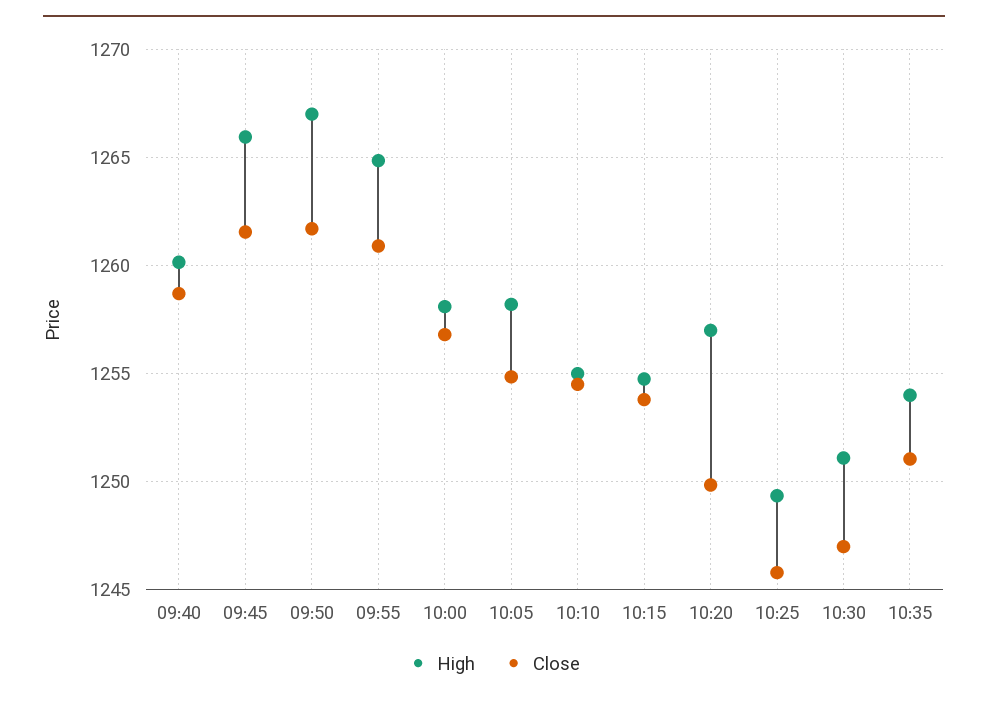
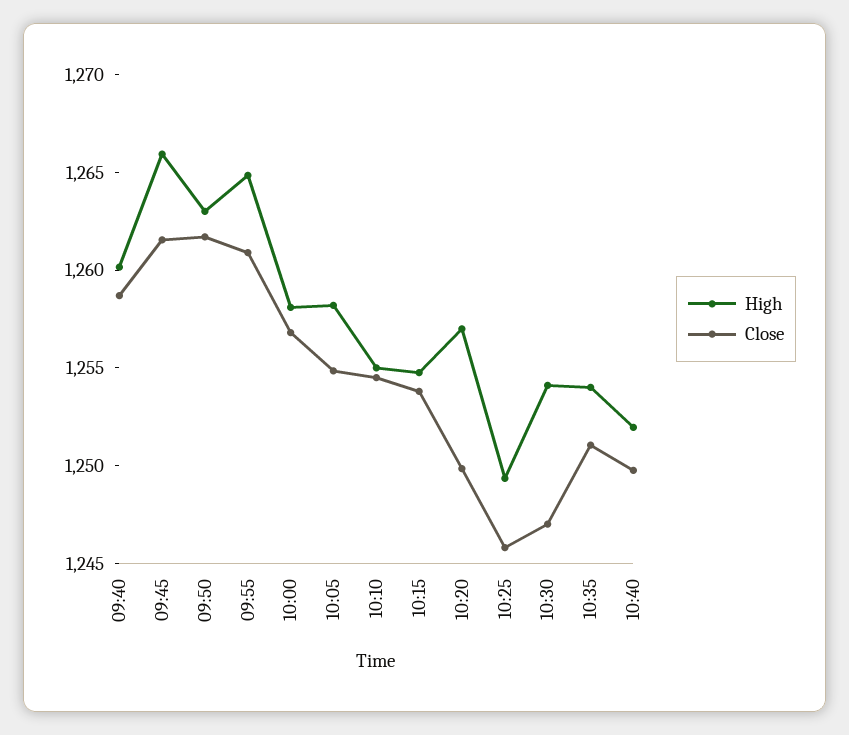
High, 09:50: 1267 -> 1263
High, 10:30: 1251 -> 1254
High, 10:40: none -> 1252
Close, 10:40: none -> 1250

